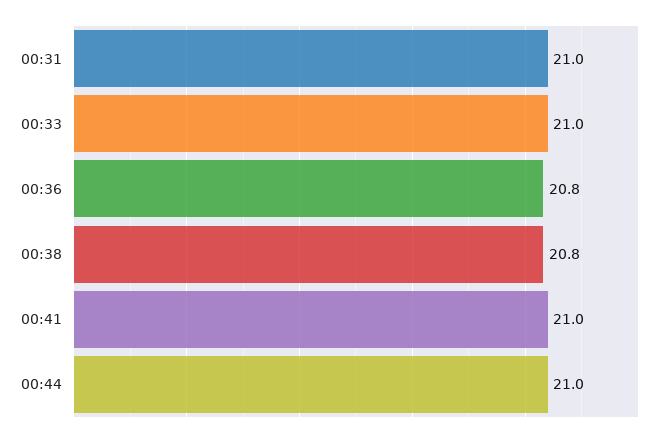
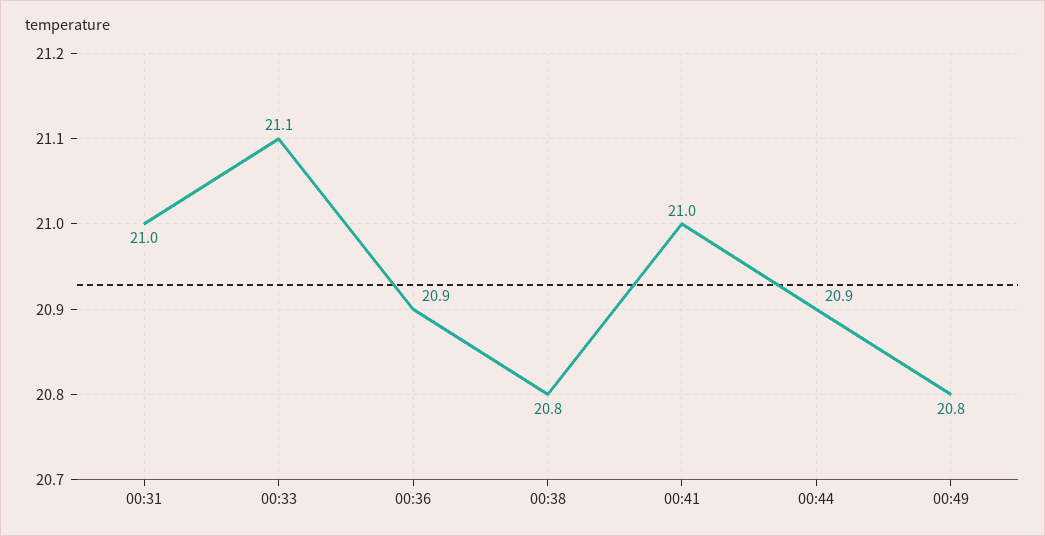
00:33: 21 -> 21.1
00:36: 20.8 -> 20.9
00:44: 21 -> 20.9
00:49: none -> 20.8

